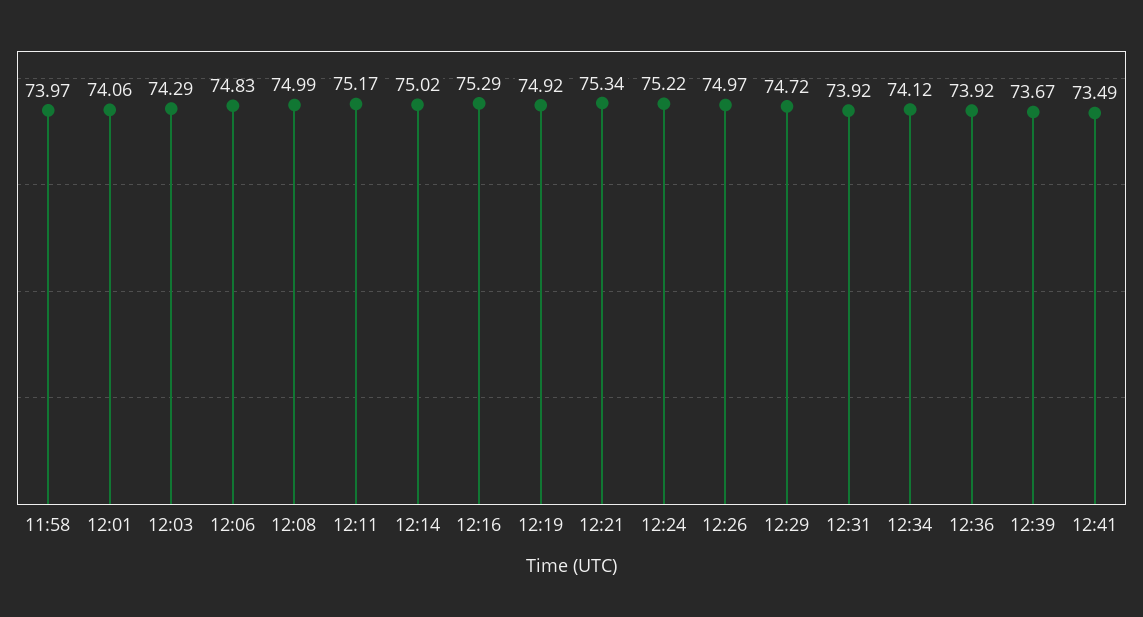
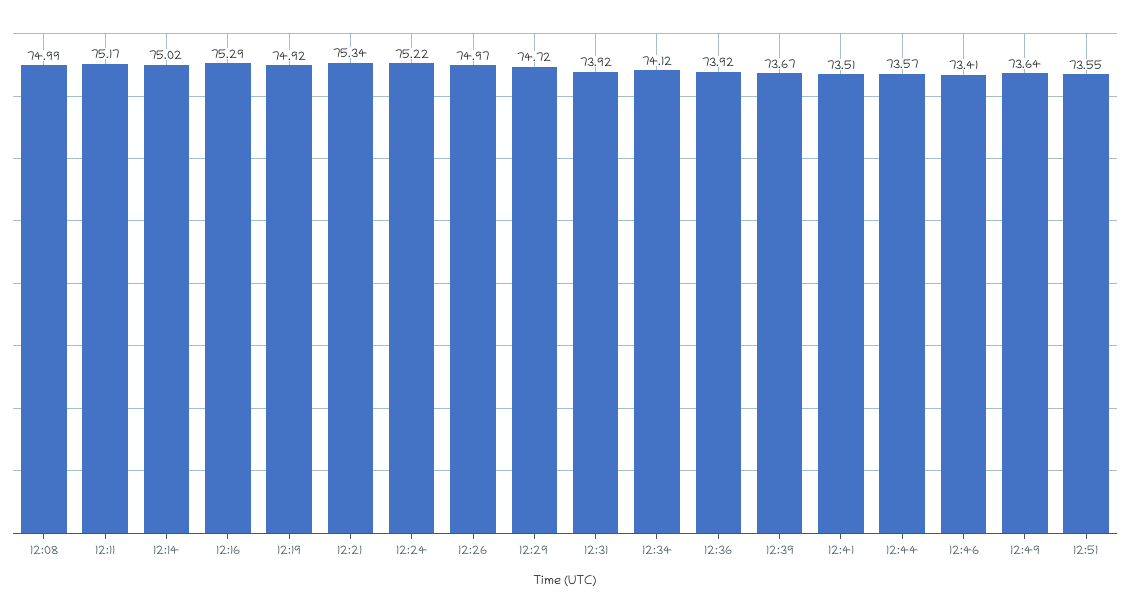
11:58: 73.97 -> none
12:01: 74.06 -> none
12:03: 74.29 -> none
12:06: 74.83 -> none
12:41: 73.49 -> 73.51
12:44: none -> 73.57
12:46: none -> 73.41
12:49: none -> 73.64
12:51: none -> 73.55

